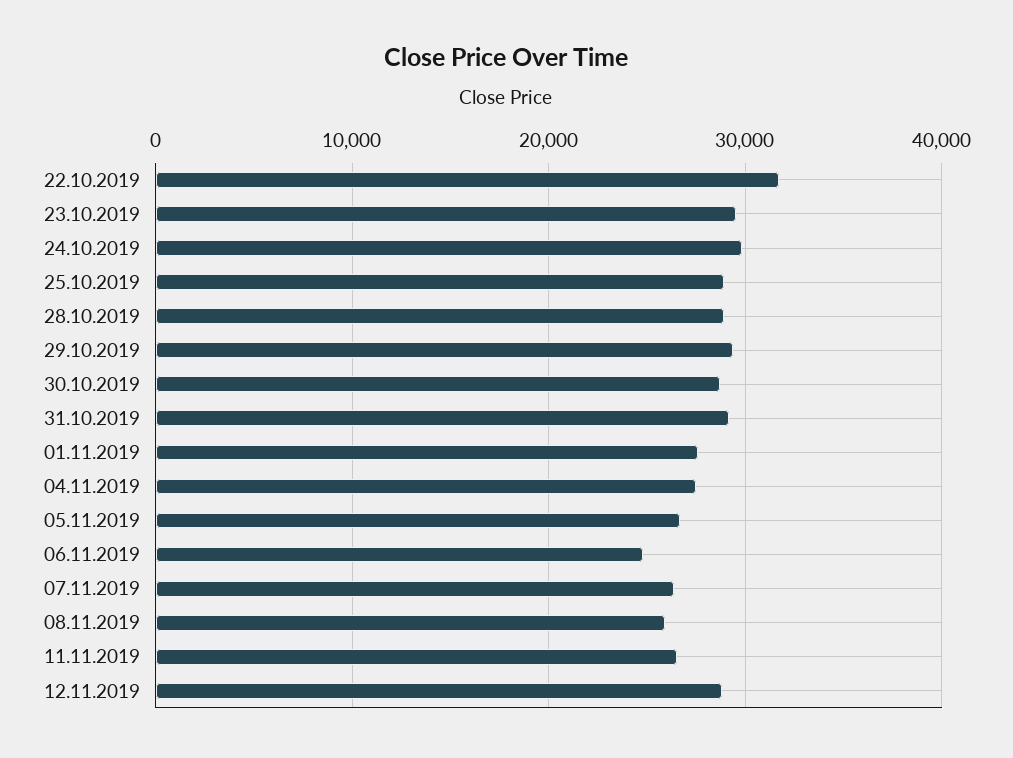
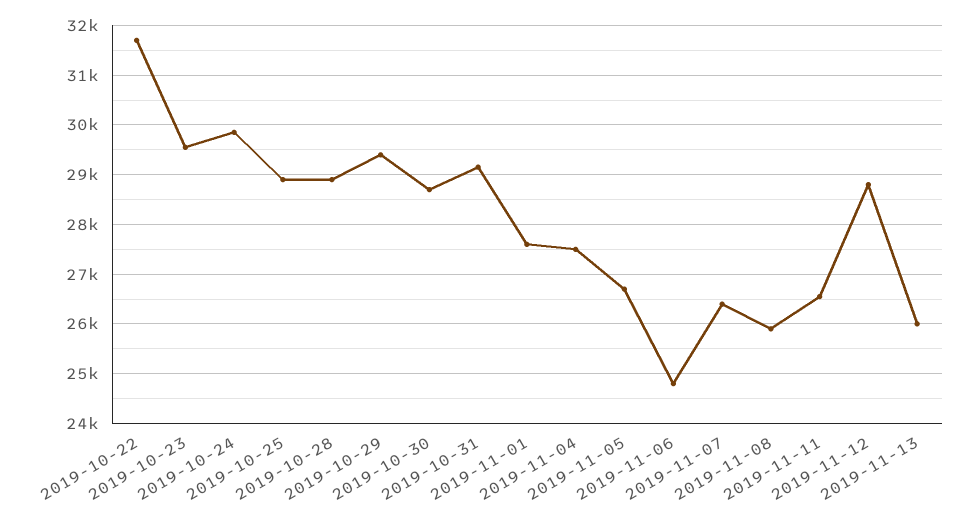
2019-11-13: none -> 26000

